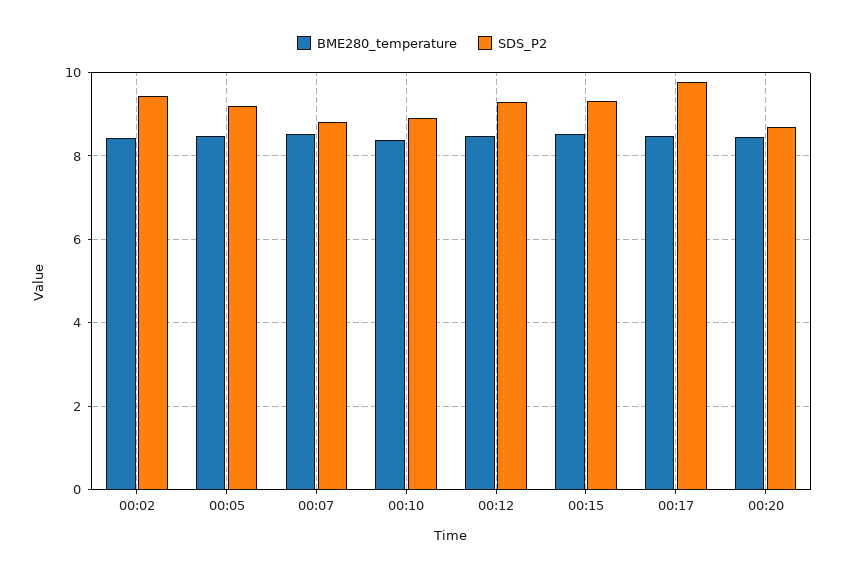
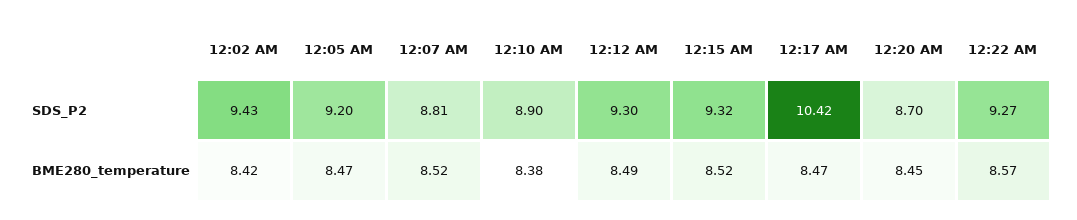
SDS_P2, 00:17: 9.8 -> 10.42
SDS_P2, 12:22 AM: none -> 9.27
BME280_temperature, 12:22 AM: none -> 8.57

